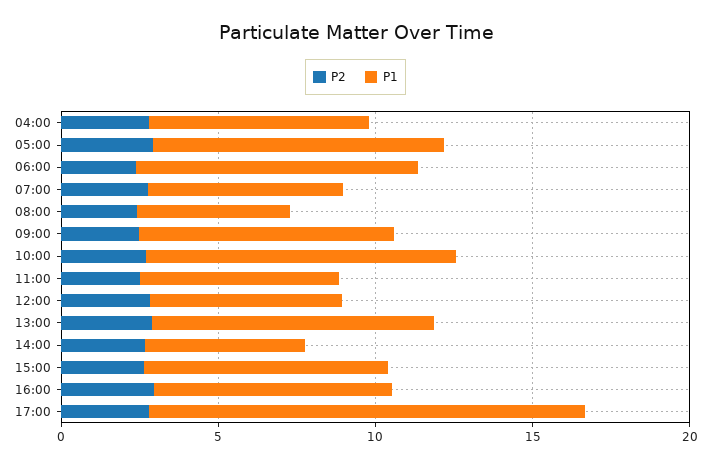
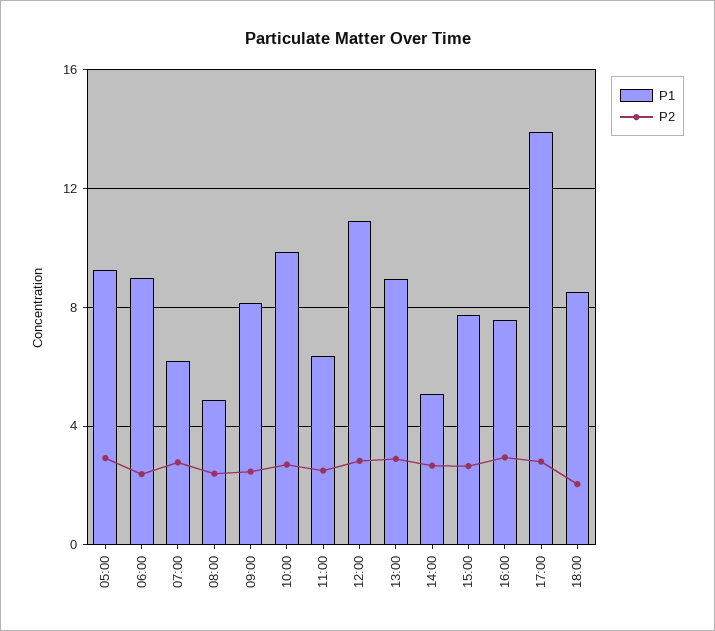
P2, 04:00: 3 -> none
P1, 04:00: 7 -> none
P1, 12:00: 6 -> 11
P1, 18:00: none -> 8.5
P2, 18:00: none -> 2

